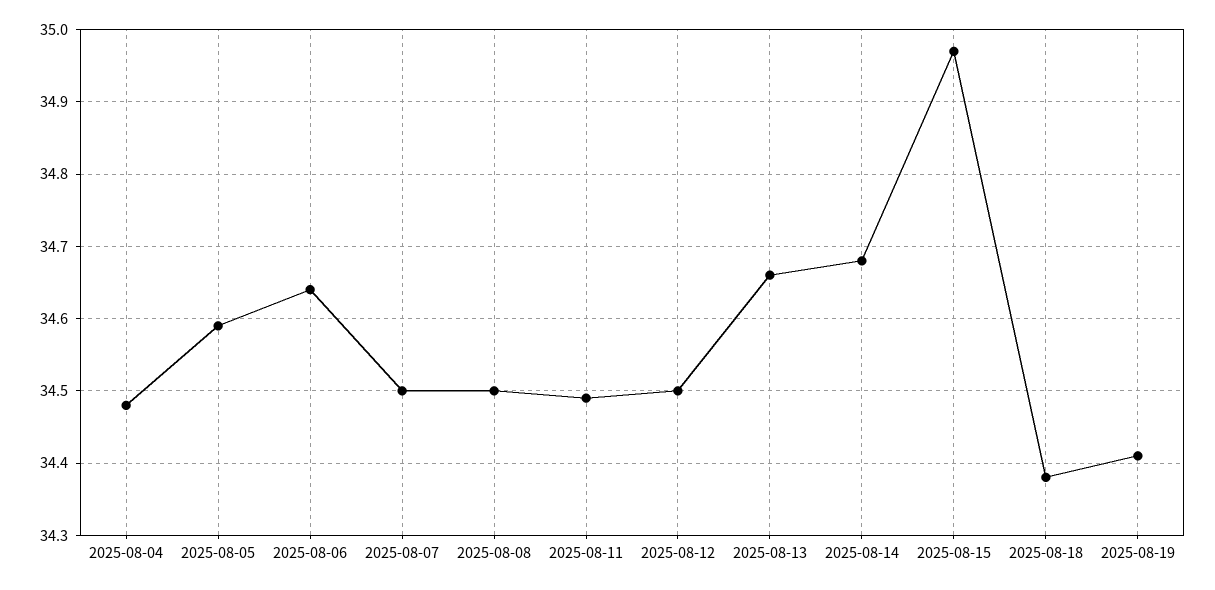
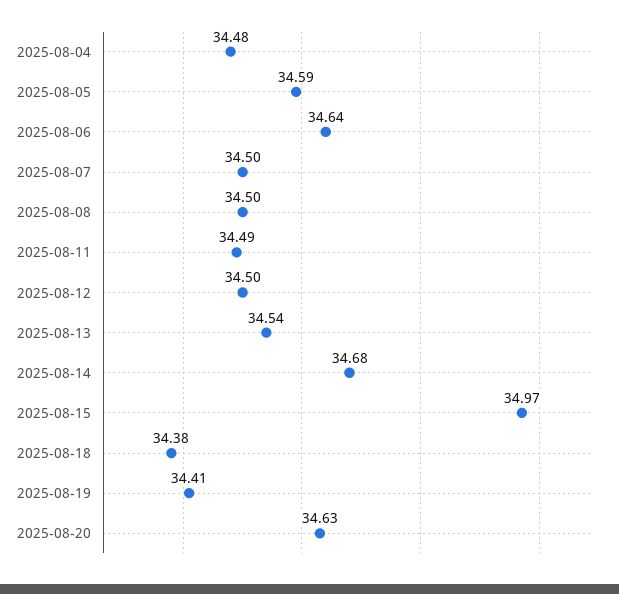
2025-08-13: 34.66 -> 34.54
2025-08-20: none -> 34.63

